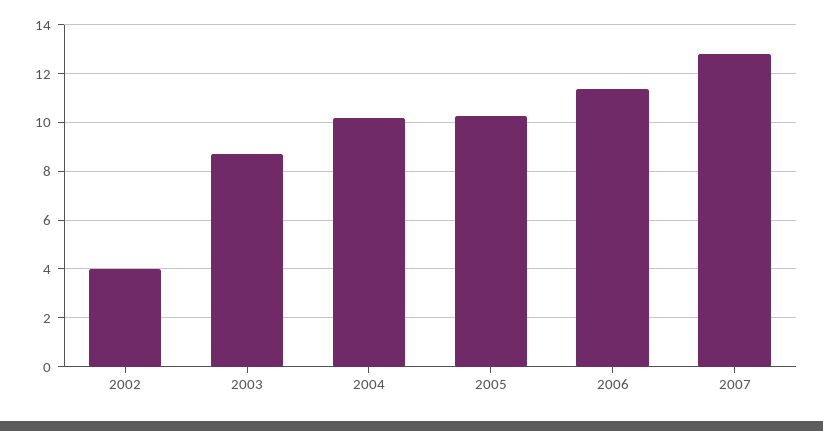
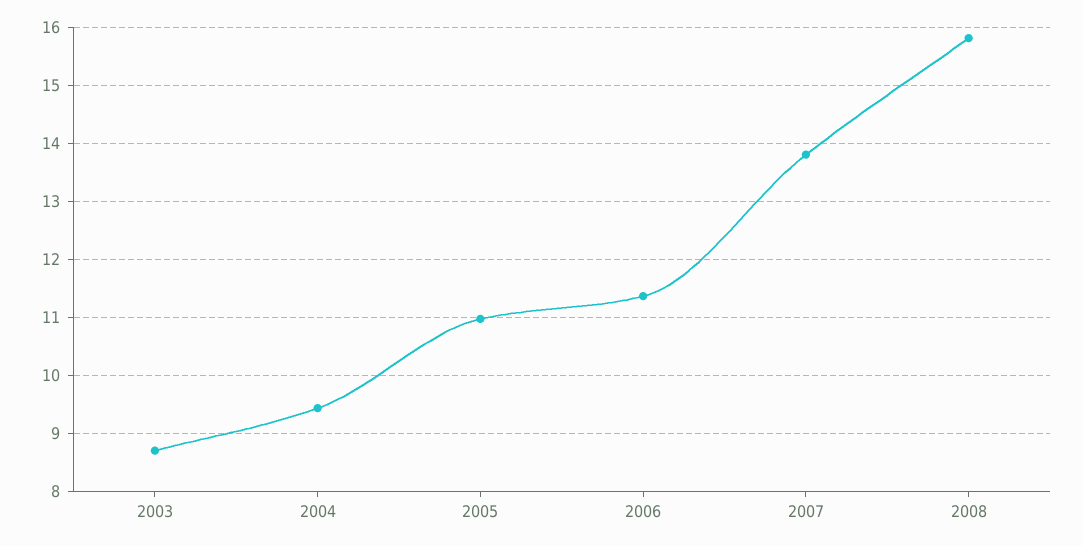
2002: 4 -> none
2004: 10.25 -> 9.4
2005: 10.25 -> 11
2007: 12.75 -> 13.8
2008: none -> 15.8

